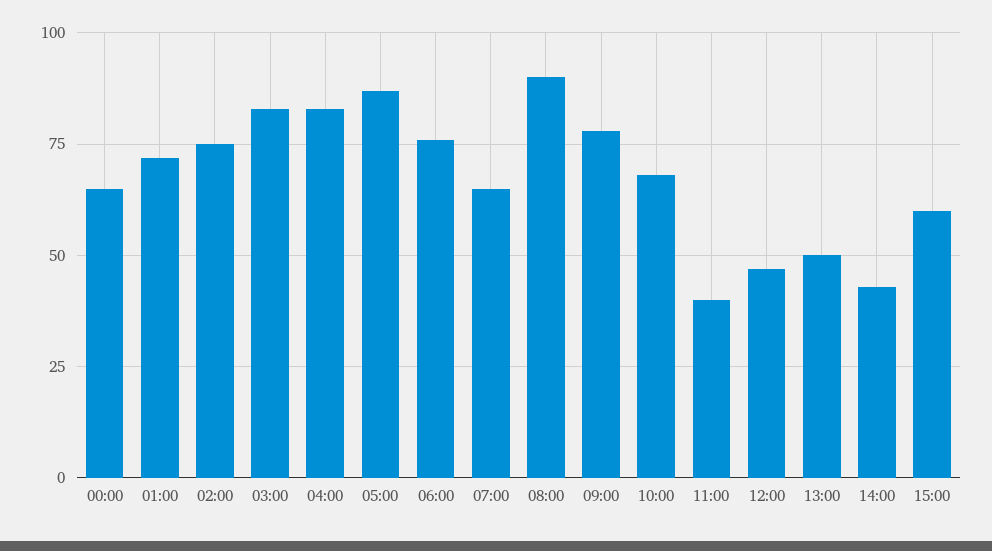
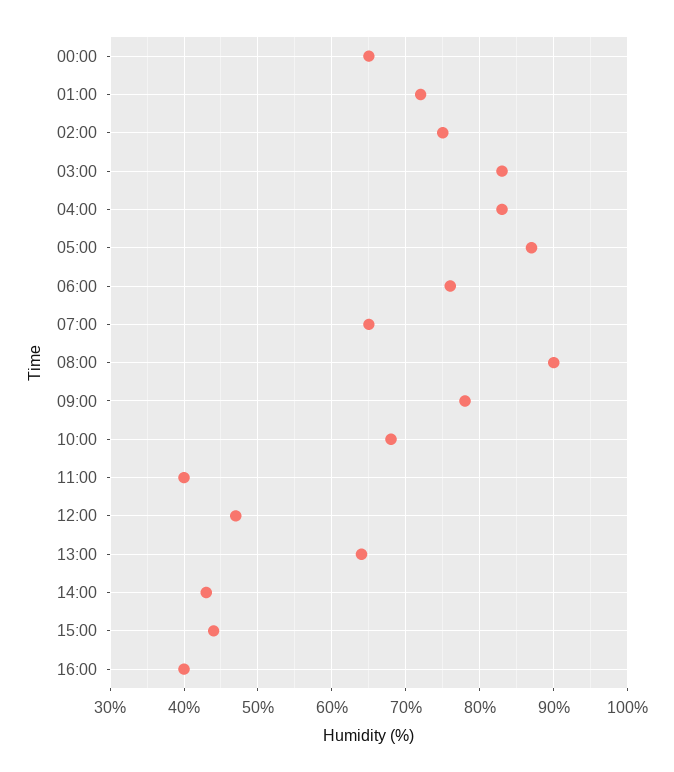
13:00: 50 -> 64
15:00: 60 -> 44
16:00: none -> 40

